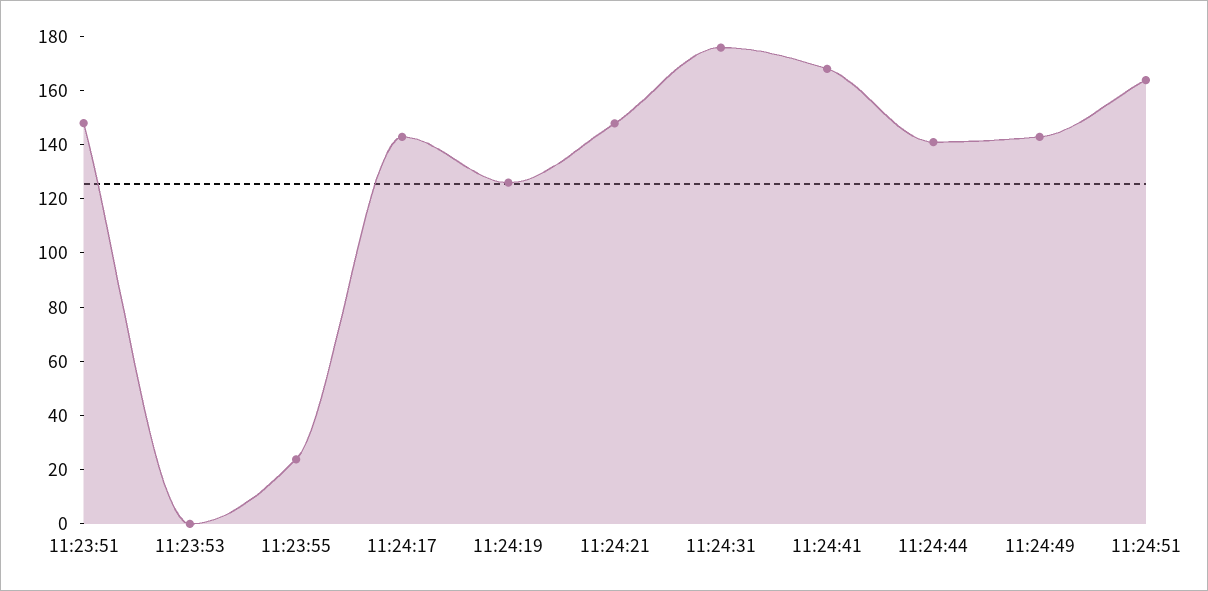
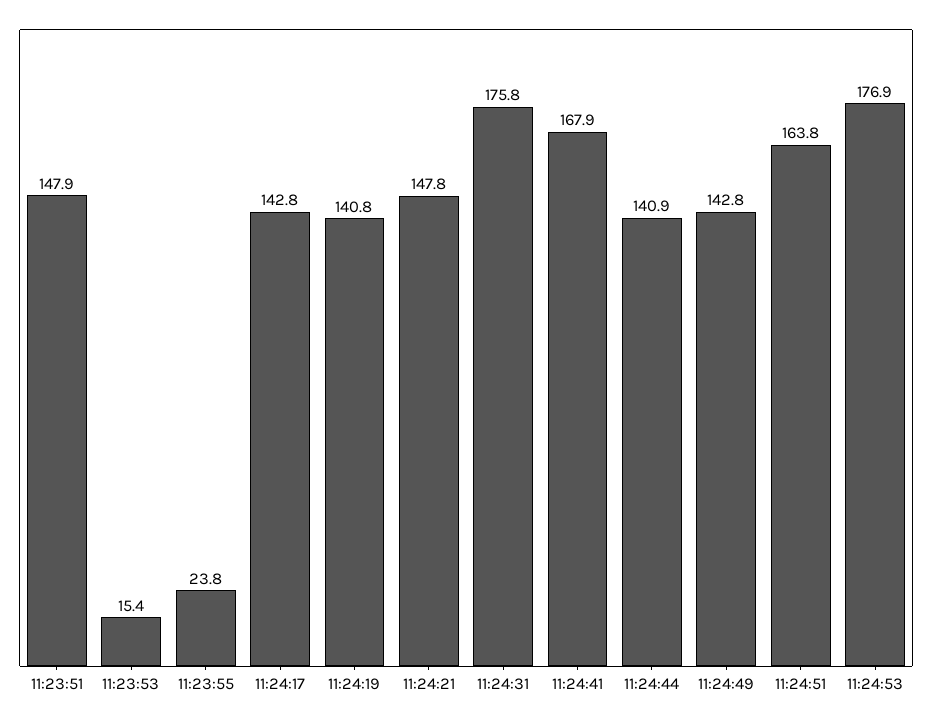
11:23:53: 0 -> 15.4
11:24:19: 125 -> 140.8
11:24:53: none -> 176.9

